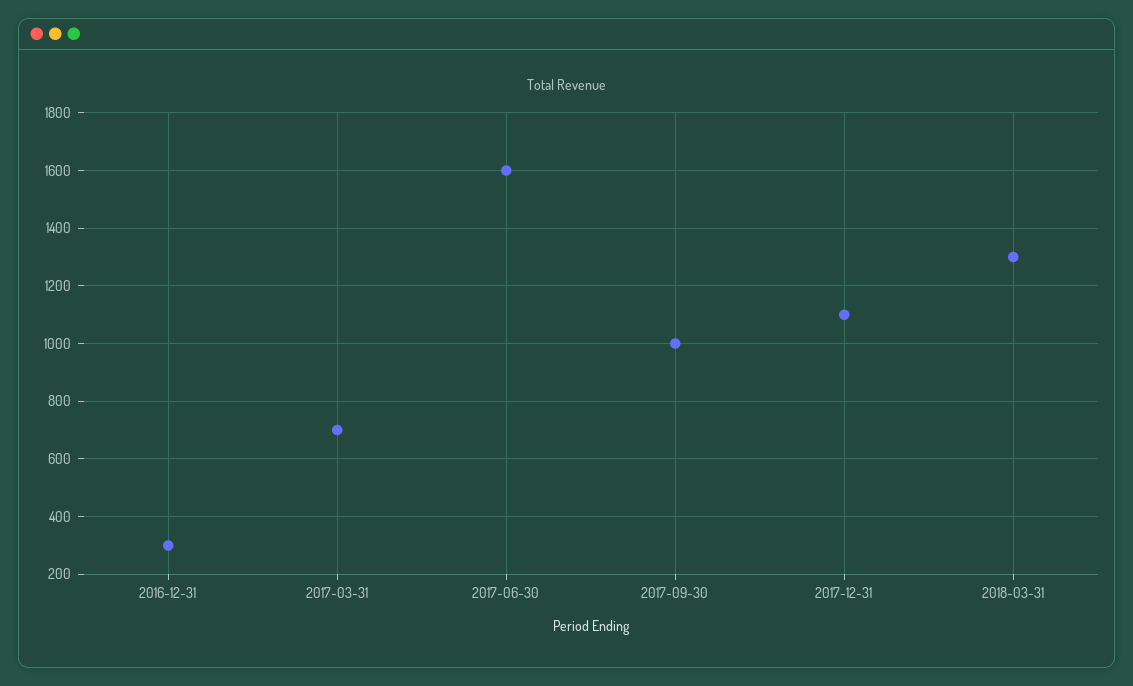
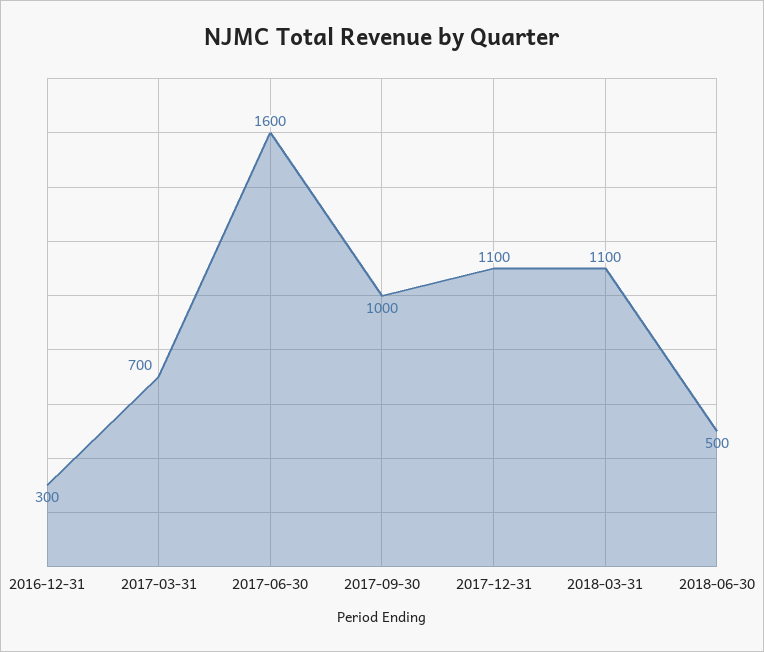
2018-03-31: 1300 -> 1100
2018-06-30: none -> 500

